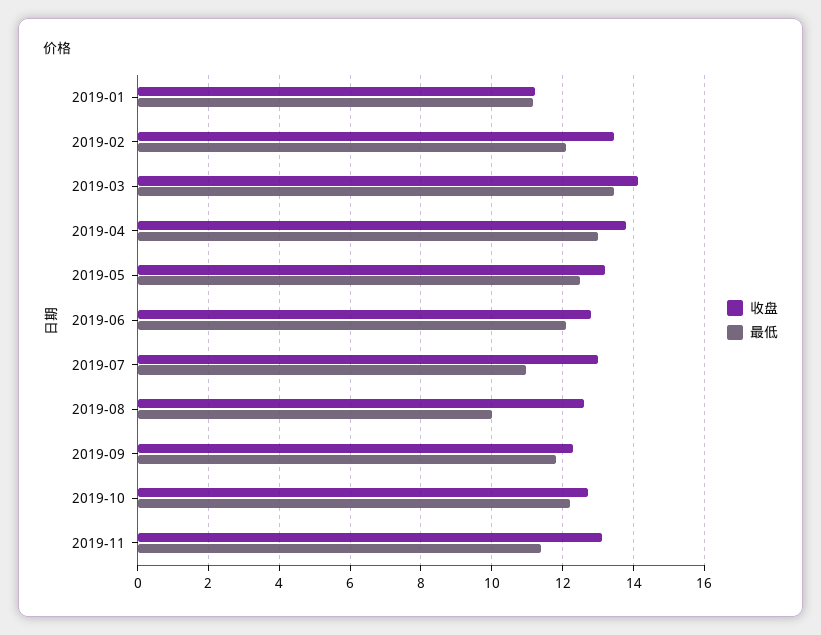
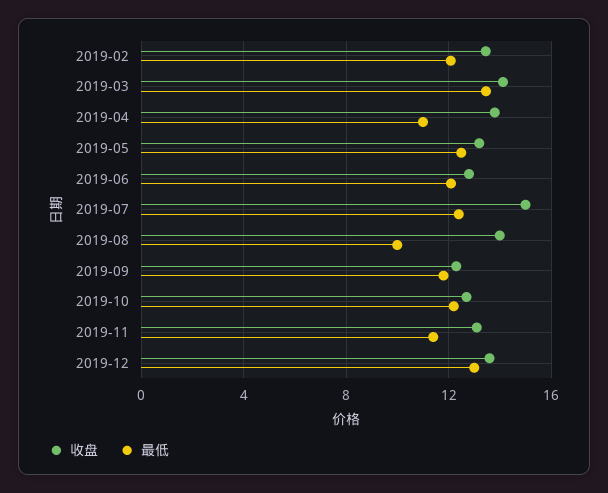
收盘, 2019-01: 11.2 -> none
最低, 2019-01: 11.2 -> none
最低, 2019-04: 13 -> 11
收盘, 2019-07: 13 -> 15
最低, 2019-07: 11 -> 12.5
收盘, 2019-08: 12.6 -> 14
收盘, 2019-12: none -> 13.5
最低, 2019-12: none -> 13

